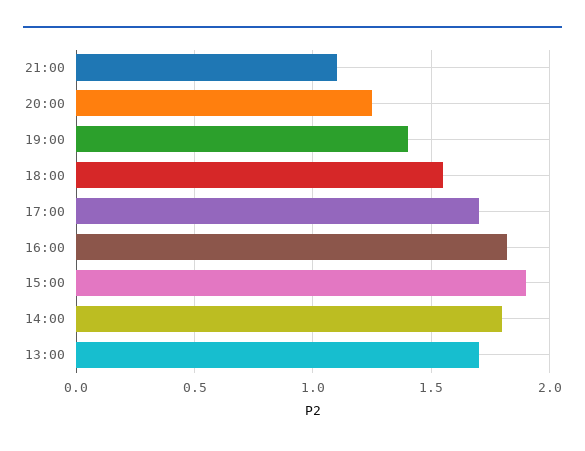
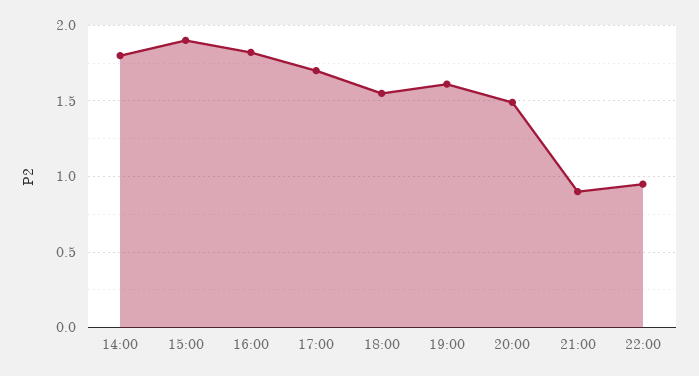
21:00: 1.1 -> 0.9
20:00: 1.25 -> 1.5
19:00: 1.4 -> 1.6
13:00: 1.7 -> none
22:00: none -> 0.95

